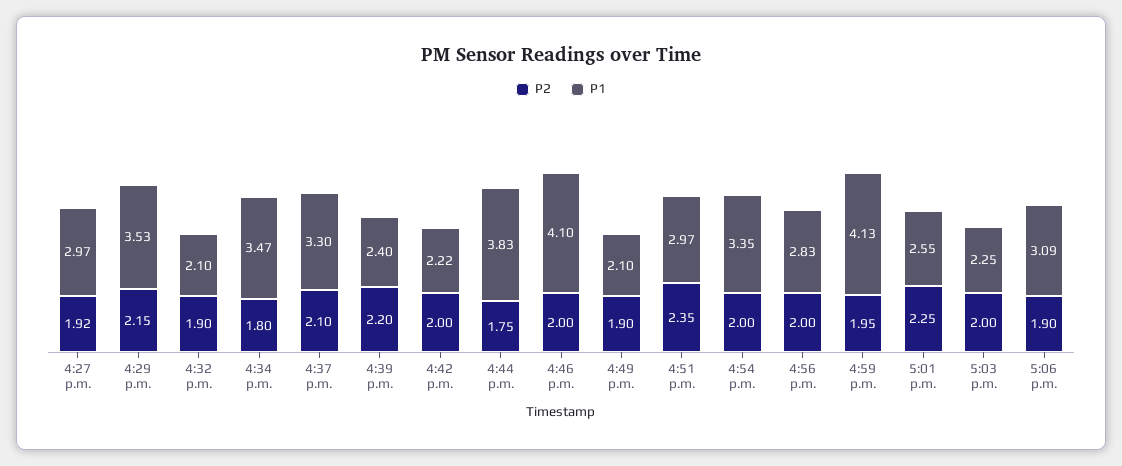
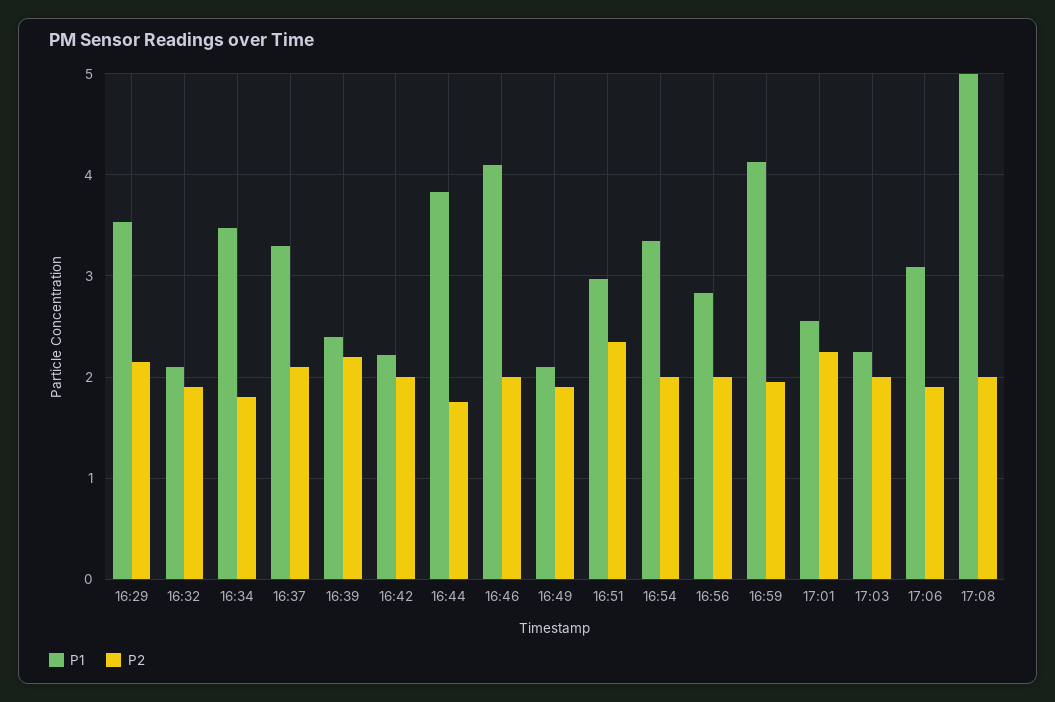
P2, 4:27 p.m.: 1.92 -> none
P1, 4:27 p.m.: 2.97 -> none
P1, 17:08: none -> 5
P2, 17:08: none -> 2

